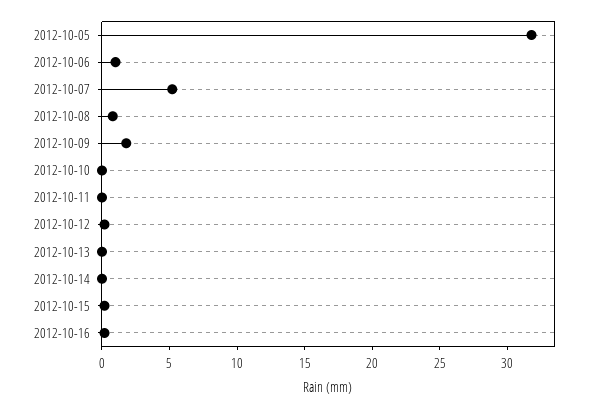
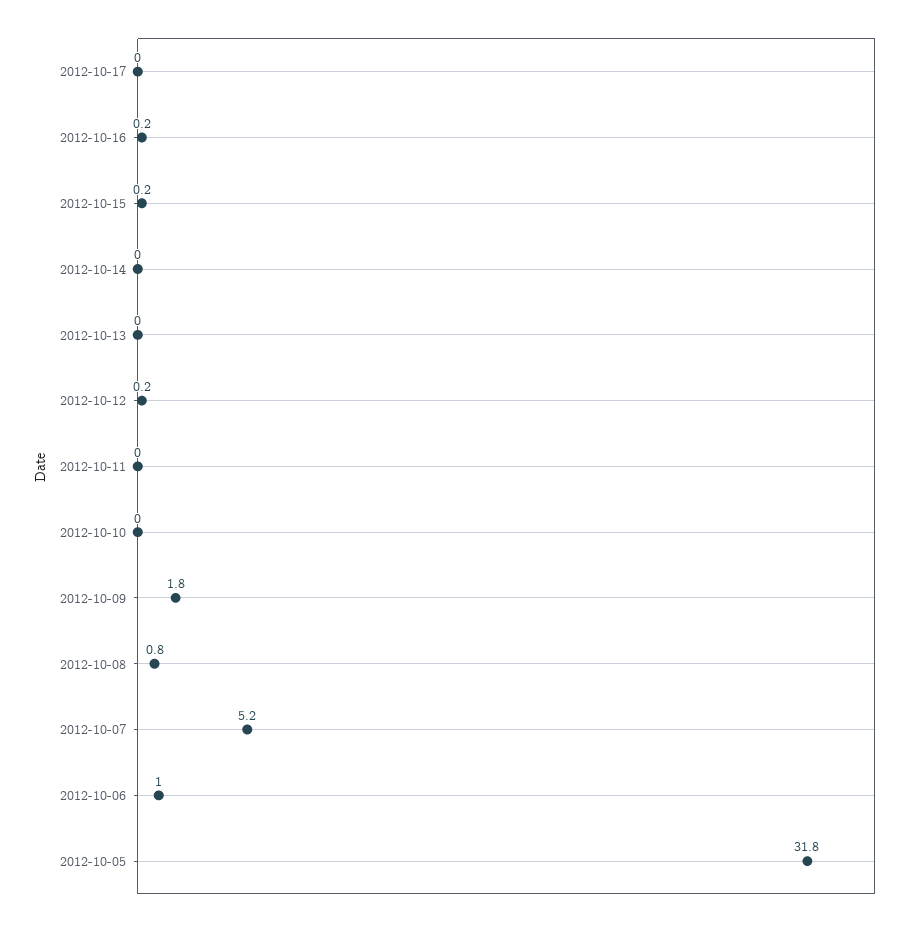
2012-10-17: none -> 0

